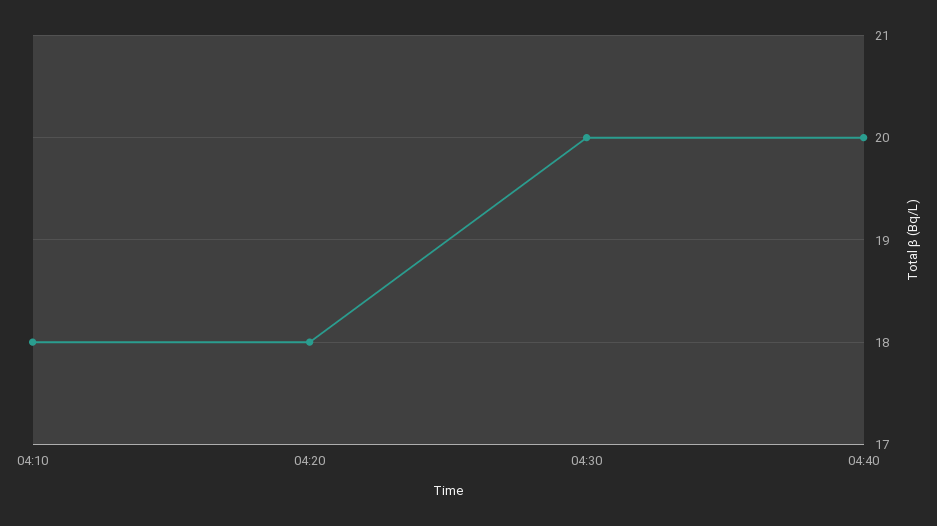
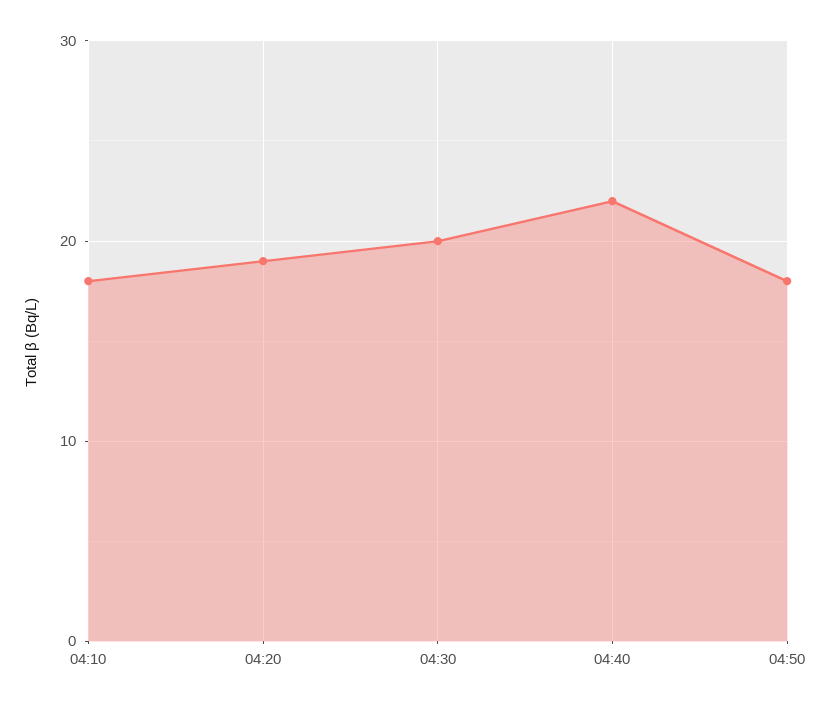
04:20: 18 -> 19
04:40: 20 -> 22
04:50: none -> 18

